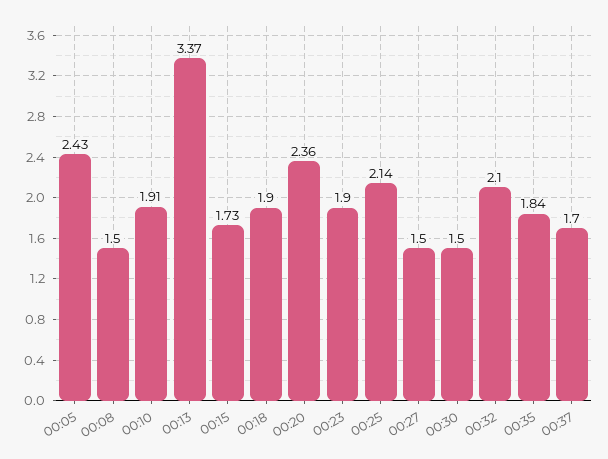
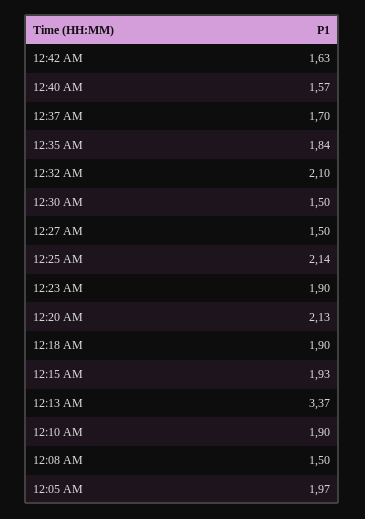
00:05: 2.43 -> 1.97
00:10: 1.91 -> 1.9
00:15: 1.73 -> 1.93
00:20: 2.36 -> 2.13
12:42 AM: none -> 1.63
12:40 AM: none -> 1.57

